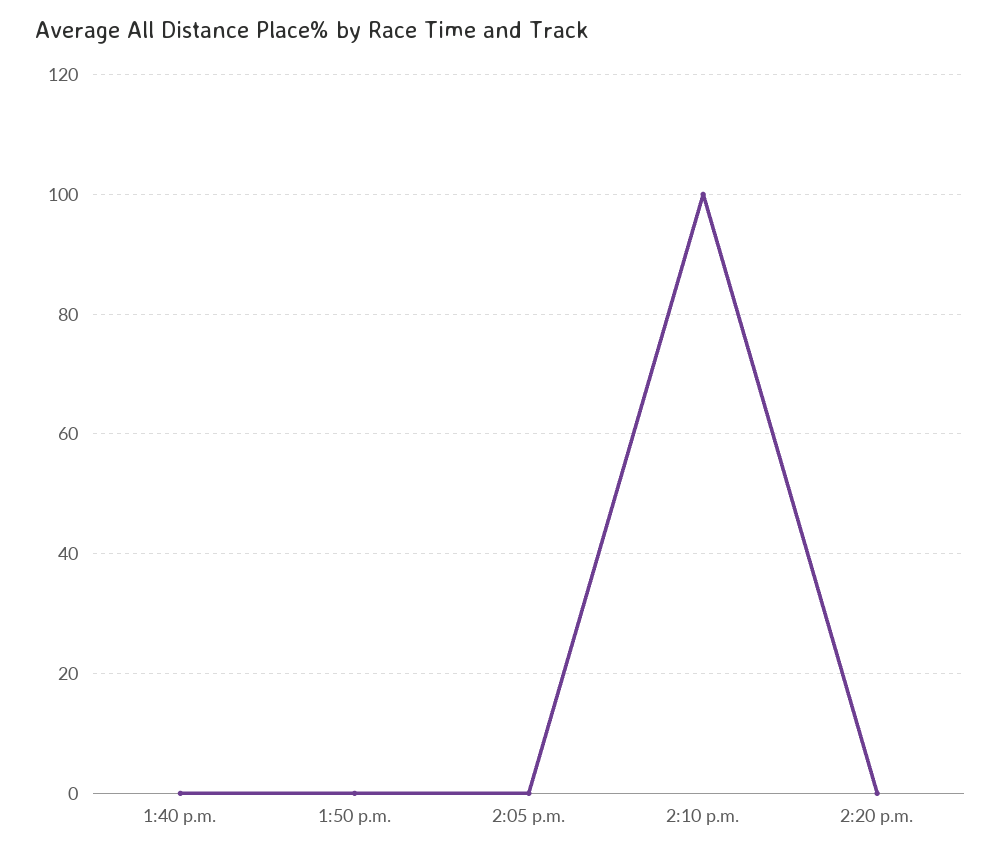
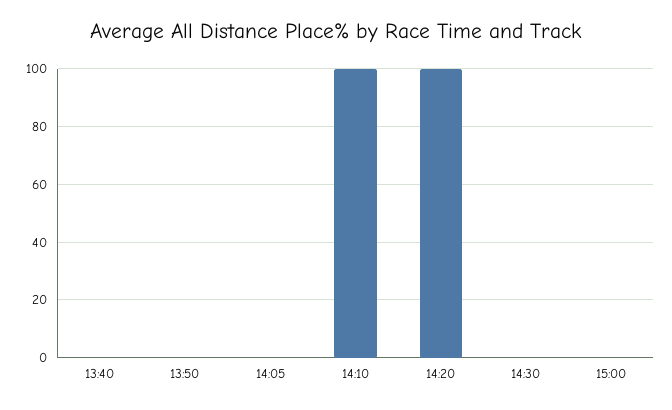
2:20 p.m.: 0 -> 100
14:30: none -> 0
15:00: none -> 0

